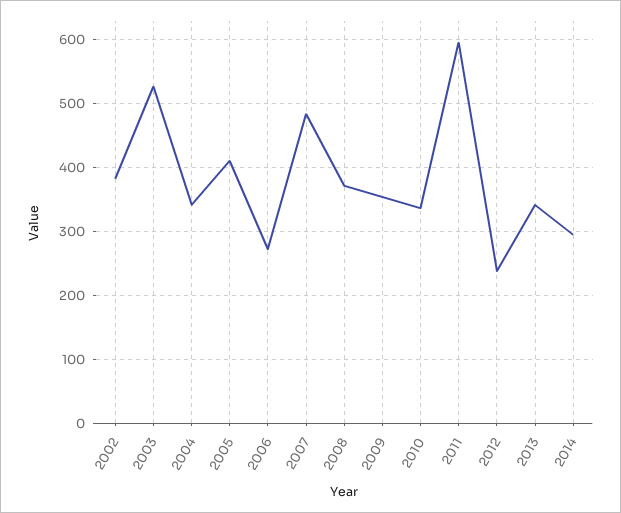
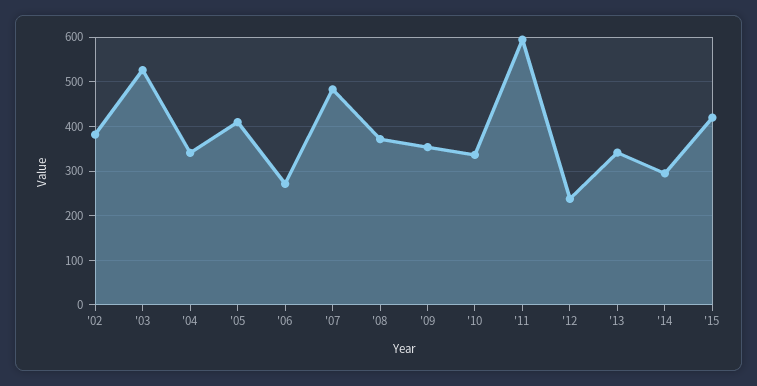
'15: none -> 420

